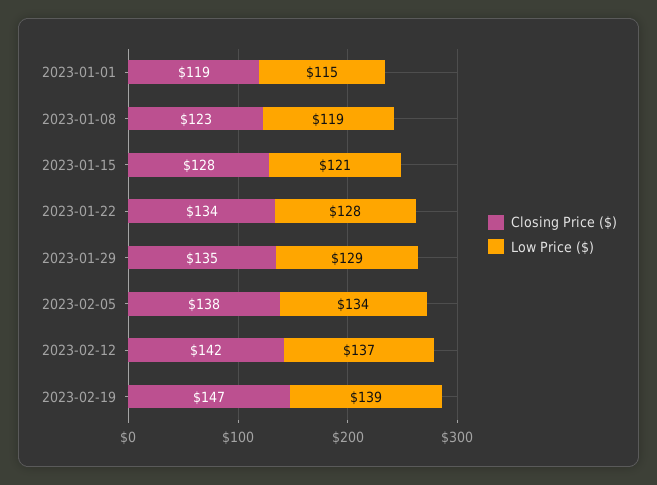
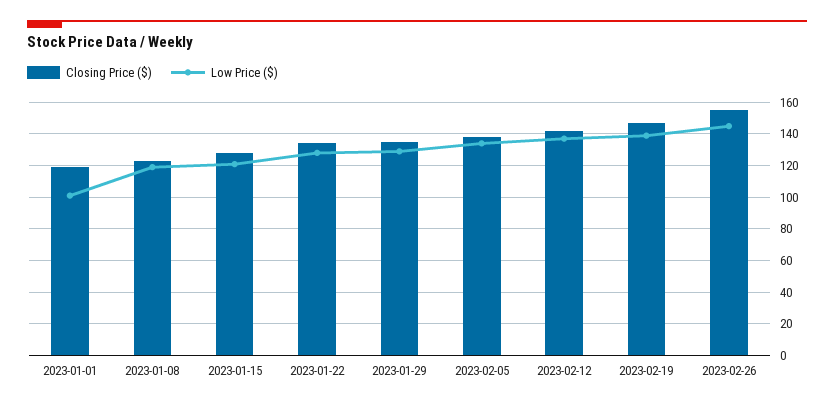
Low Price ($), 2023-01-01: 115 -> 100
Closing Price ($), 2023-02-26: none -> 155
Low Price ($), 2023-02-26: none -> 145

